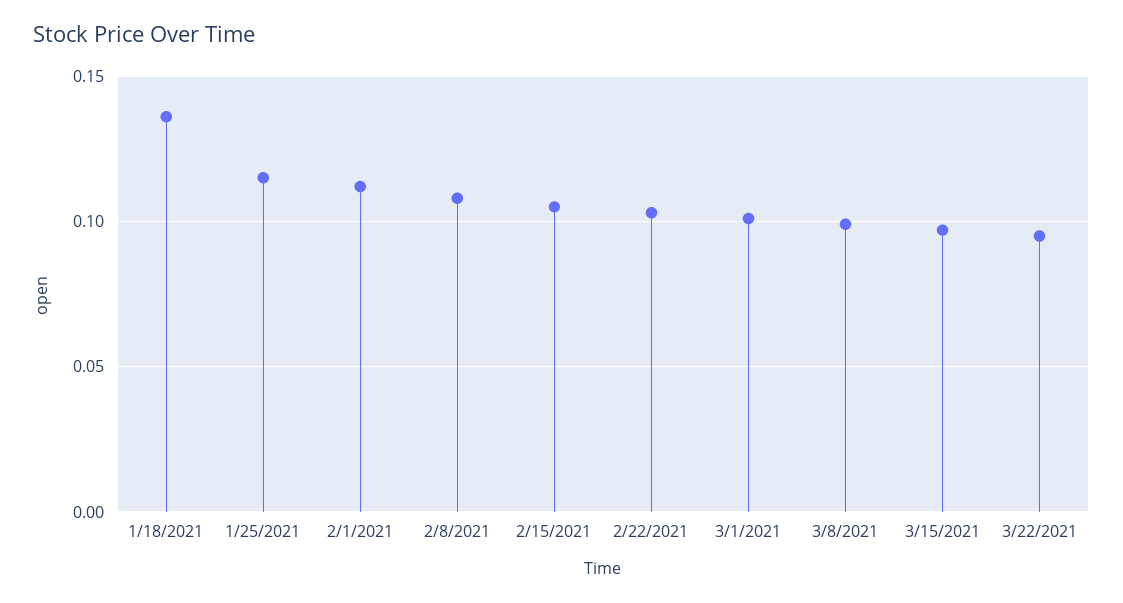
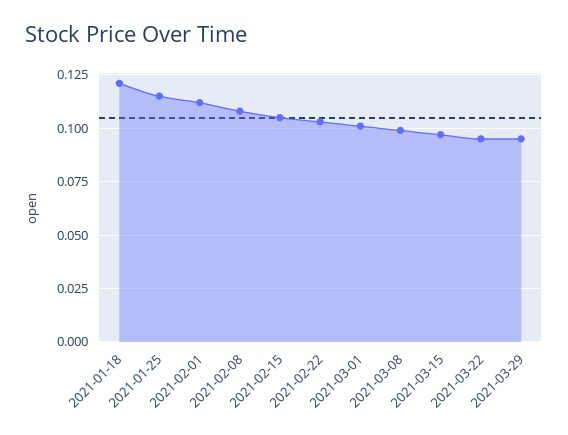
1/18/2021: 0.135 -> 0.12
2021-03-29: none -> 0.095

